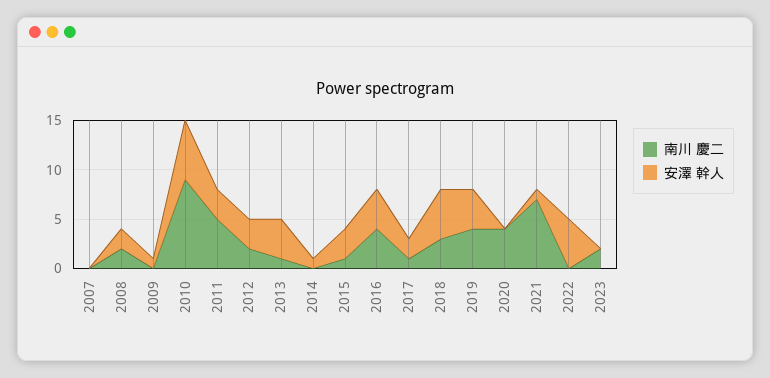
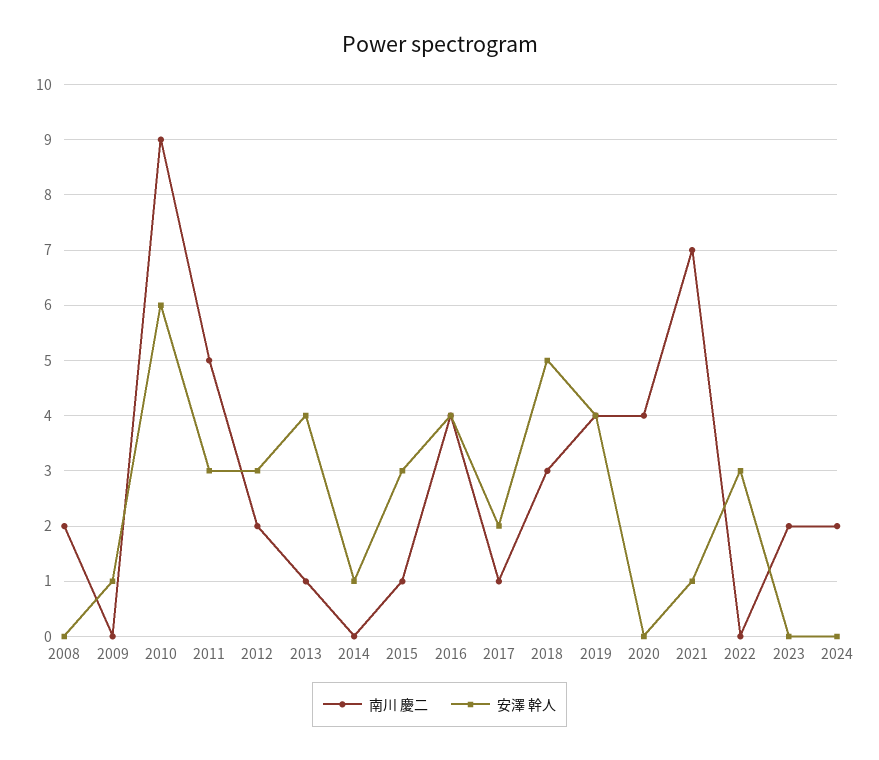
南川 慶二, 2007: 0 -> none
安澤 幹人, 2007: 0 -> none
安澤 幹人, 2008: 2 -> 0
安澤 幹人, 2022: 5 -> 3
南川 慶二, 2024: none -> 2
安澤 幹人, 2024: none -> 0

